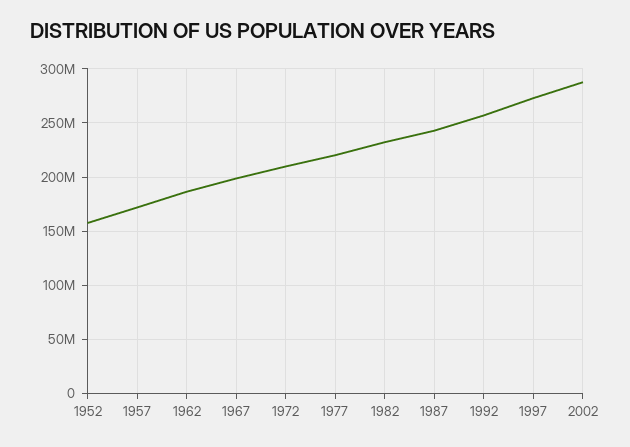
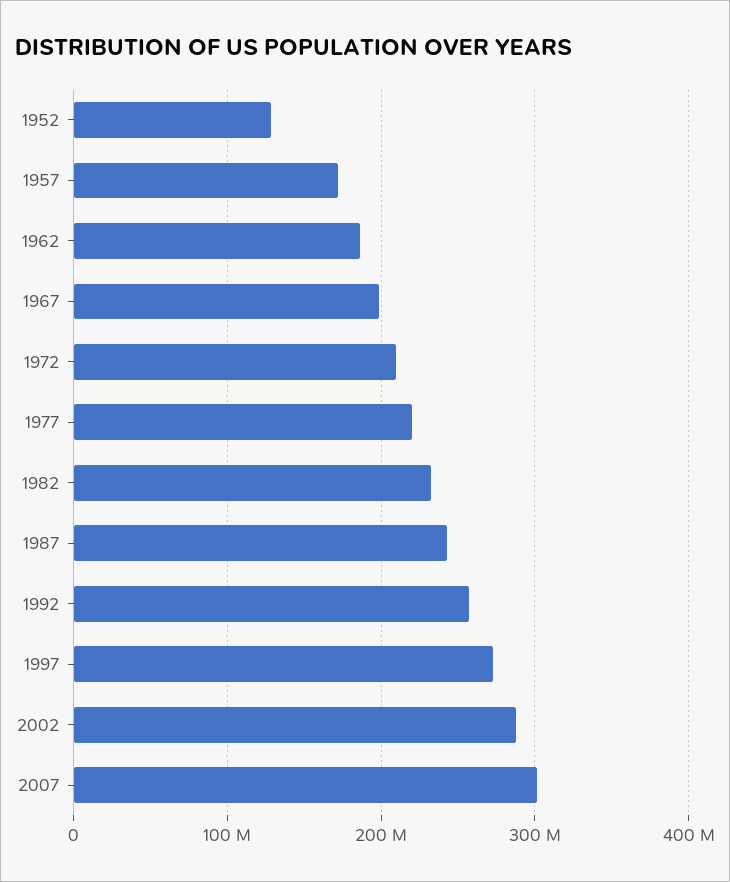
1952: 160000000 -> 130000000
2007: none -> 300000000

